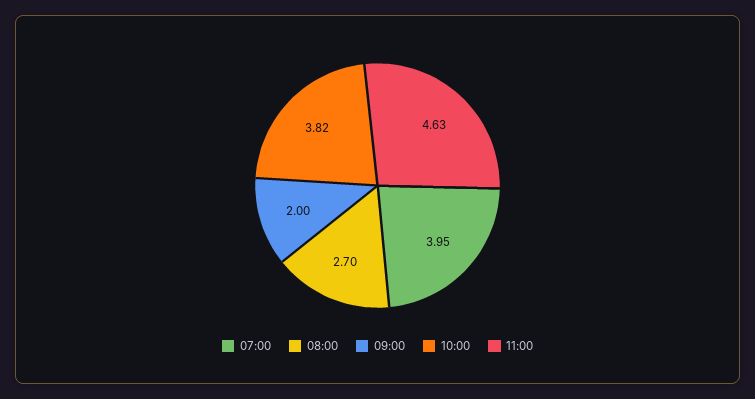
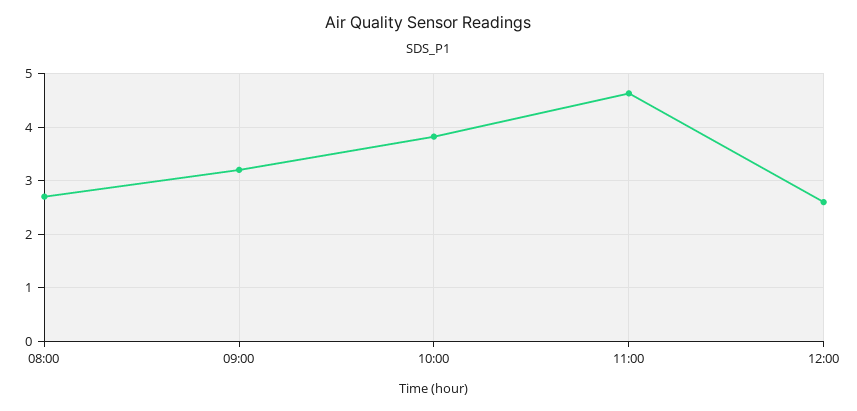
07:00: 3.95 -> none
09:00: 2 -> 3.2
12:00: none -> 2.6

